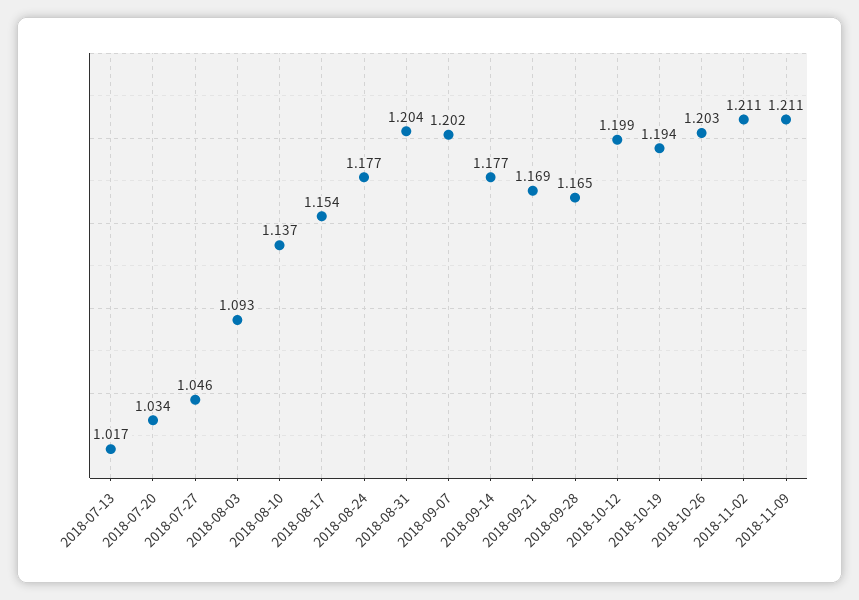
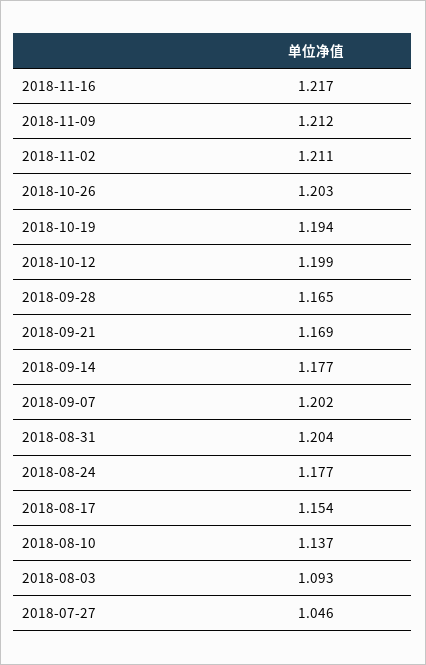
2018-07-13: 1.017 -> none
2018-07-20: 1.034 -> none
2018-11-09: 1.211 -> 1.212
2018-11-16: none -> 1.217

